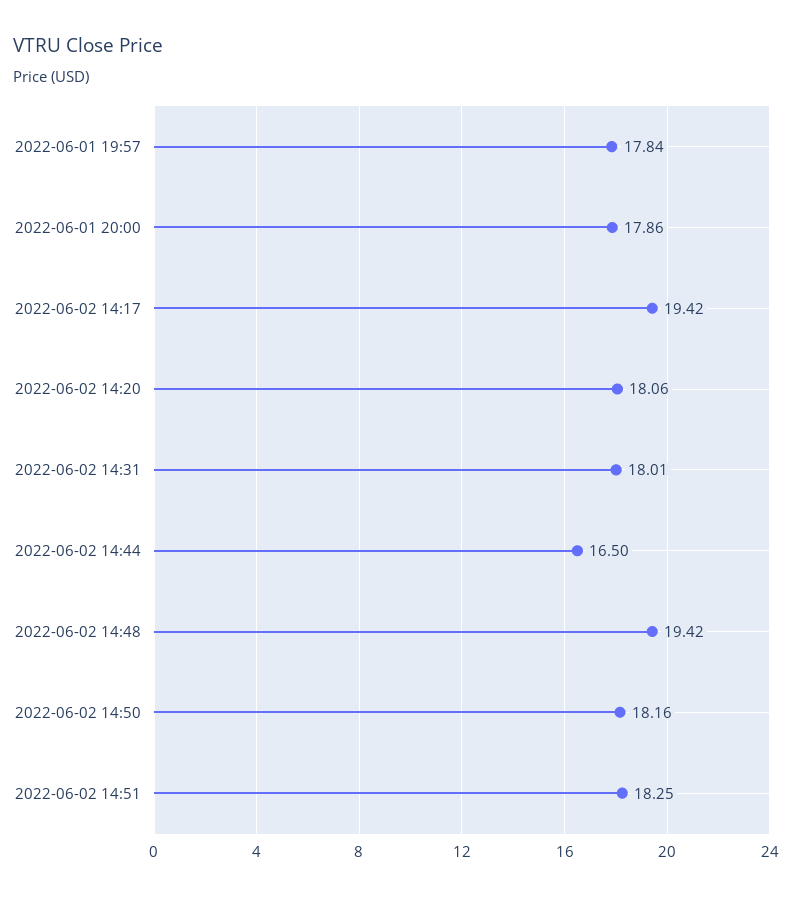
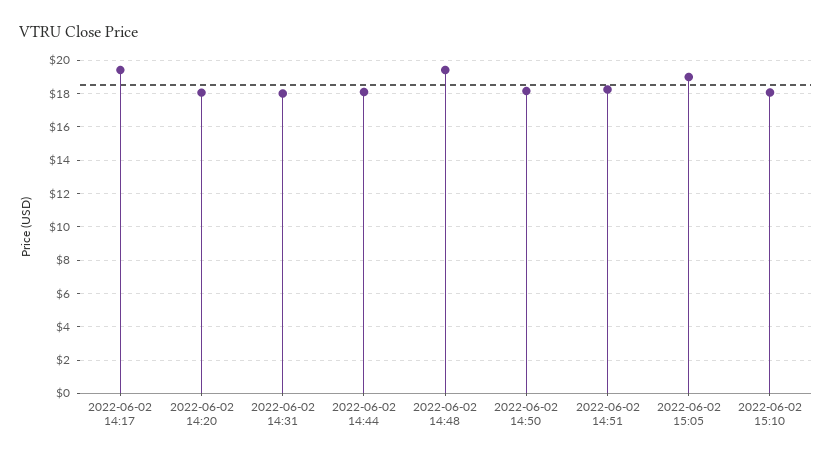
2022-06-01 19:57: 17.84 -> none
2022-06-01 20:00: 17.86 -> none
2022-06-02 14:44: 16.5 -> 18
2022-06-02 15:05: none -> 19
2022-06-02 15:10: none -> 18

